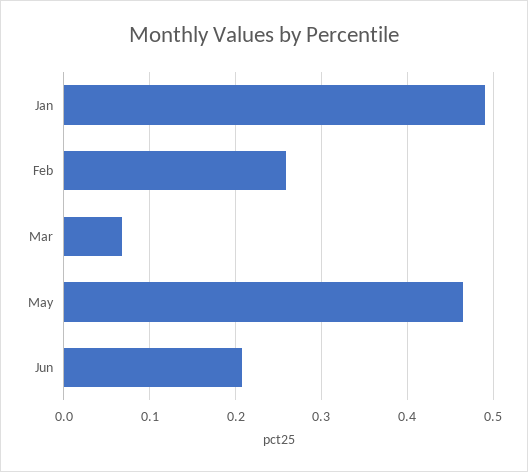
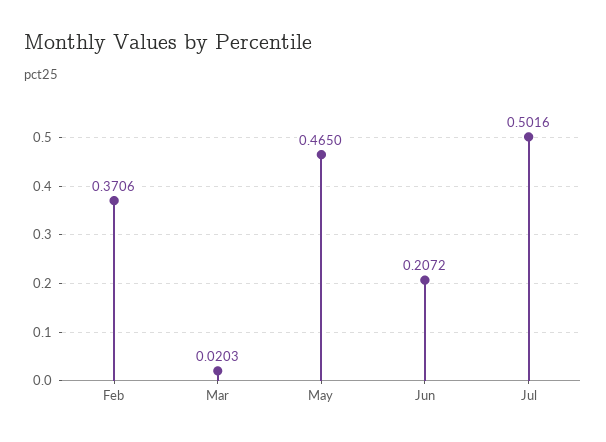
Jan: 0.49 -> none
Feb: 0.26 -> 0.3706
Mar: 0.07 -> 0.0203
Jul: none -> 0.5016

